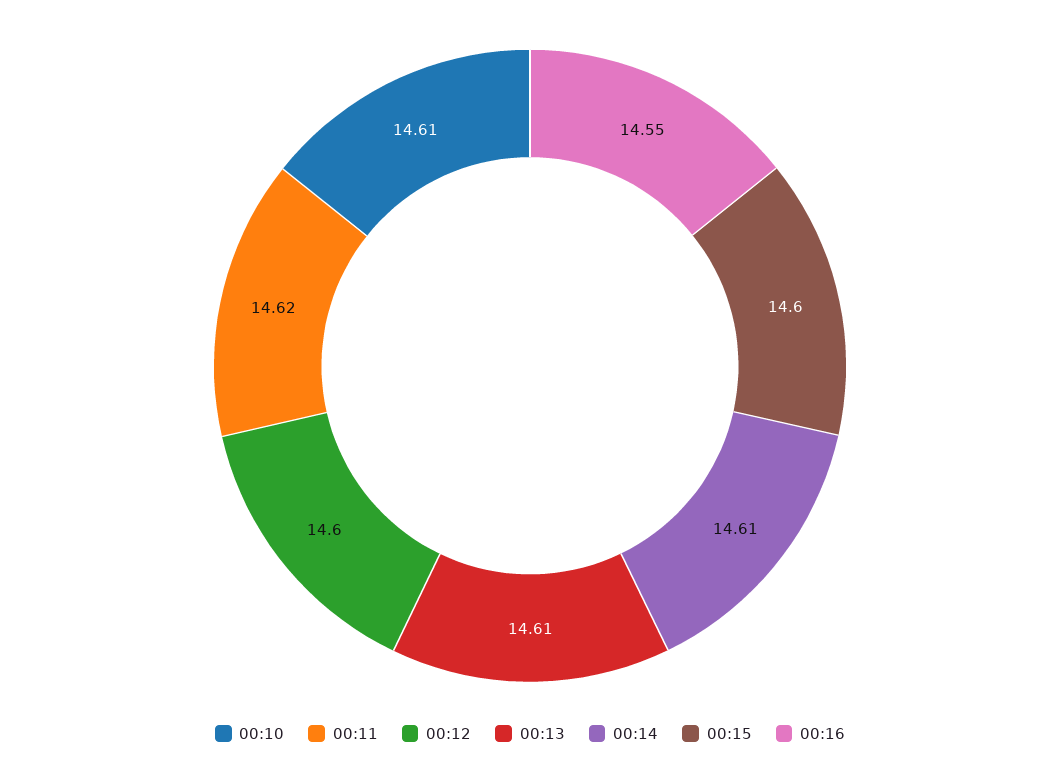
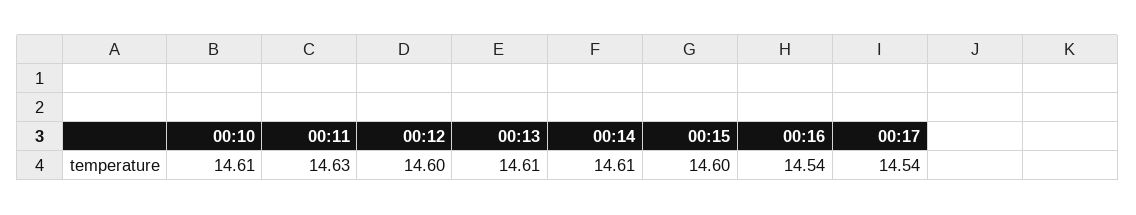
00:11: 14.62 -> 14.63
00:16: 14.55 -> 14.54
00:17: none -> 14.54

